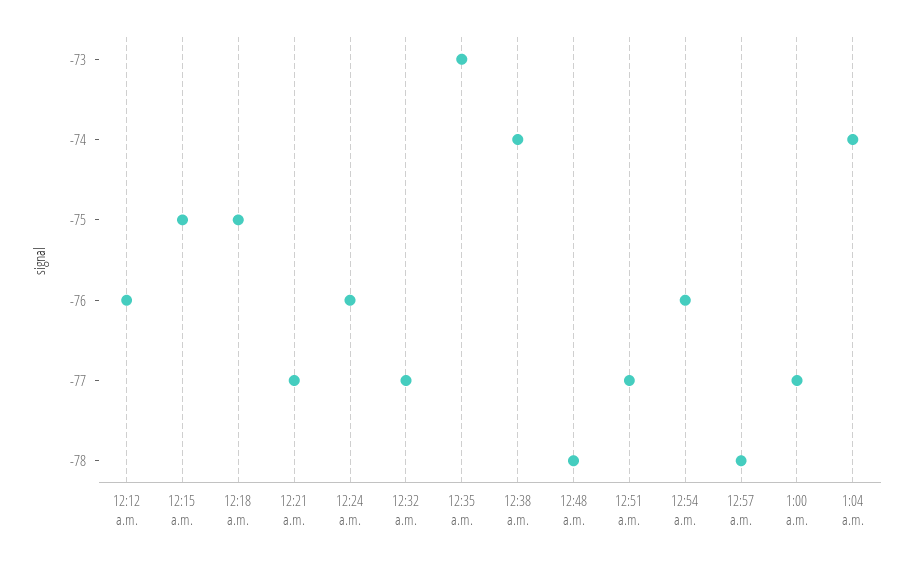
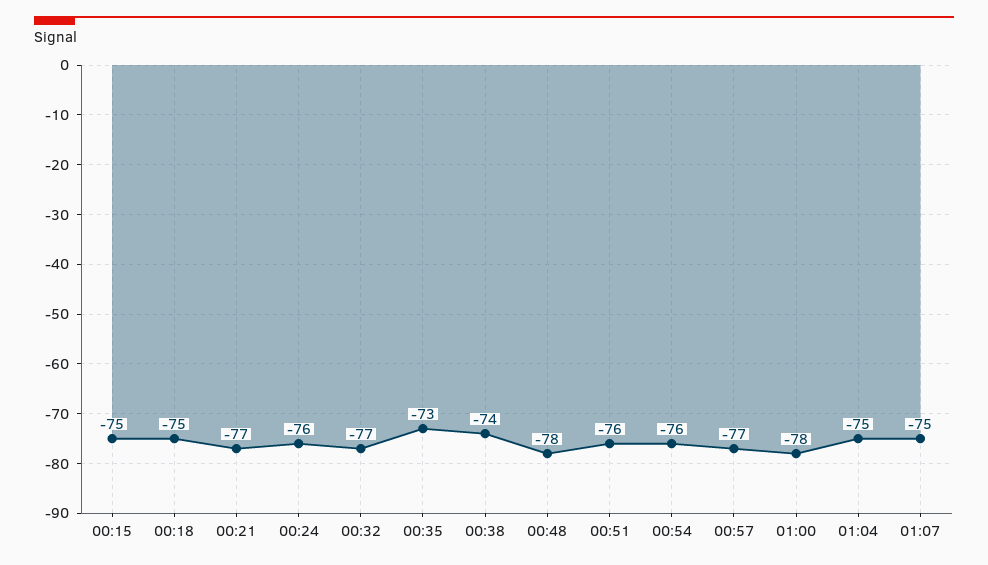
12:12 a.m.: -76 -> none
12:51 a.m.: -77 -> -76
12:57 a.m.: -78 -> -77
1:00 a.m.: -77 -> -78
1:04 a.m.: -74 -> -75
01:07: none -> -75

